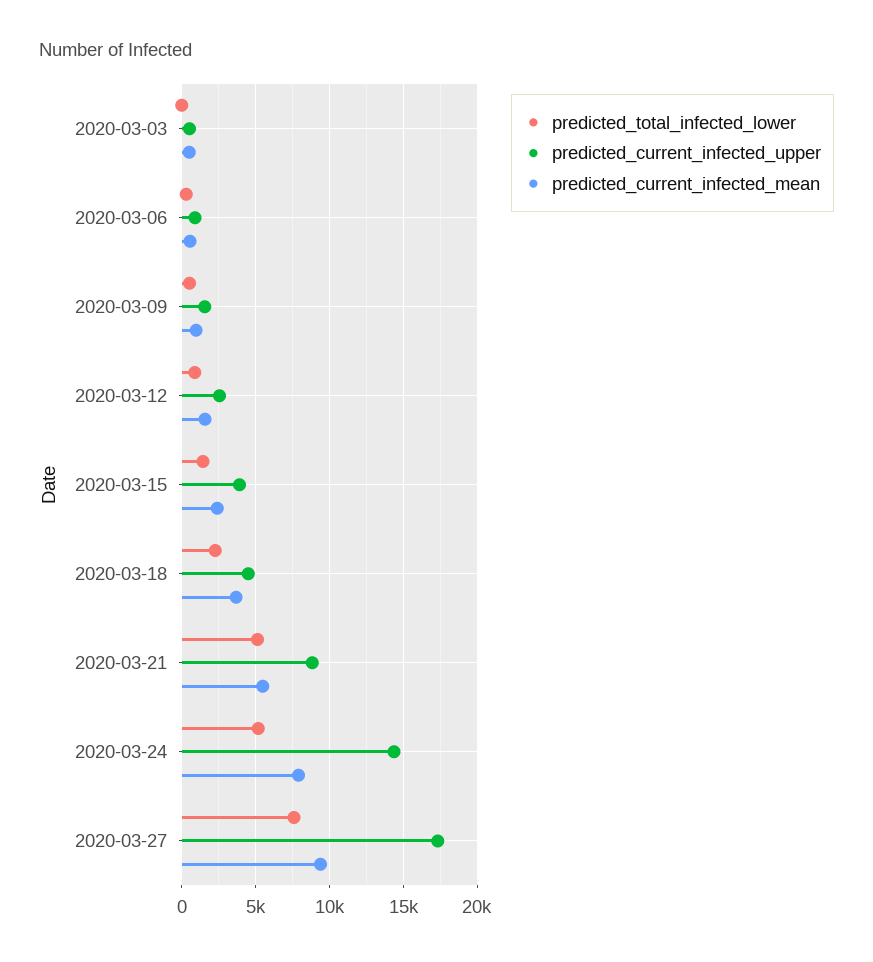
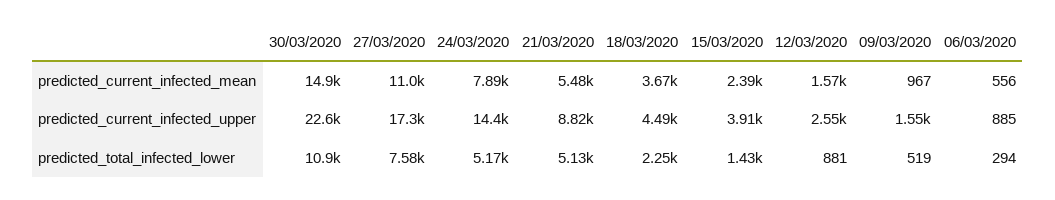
predicted_total_infected_lower, 2020-03-03: 0 -> none
predicted_current_infected_upper, 2020-03-03: 500 -> none
predicted_current_infected_mean, 2020-03-03: 500 -> none
predicted_current_infected_mean, 2020-03-27: 9500 -> 11000
predicted_current_infected_mean, 30/03/2020: none -> 14900
predicted_current_infected_upper, 30/03/2020: none -> 22600
predicted_total_infected_lower, 30/03/2020: none -> 10900

